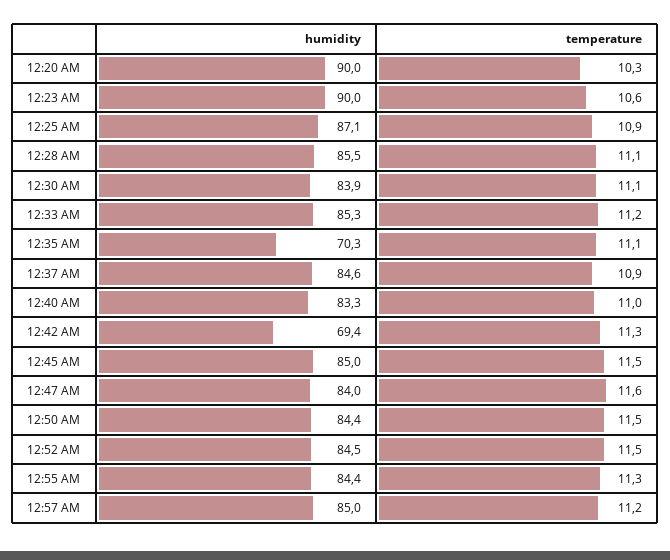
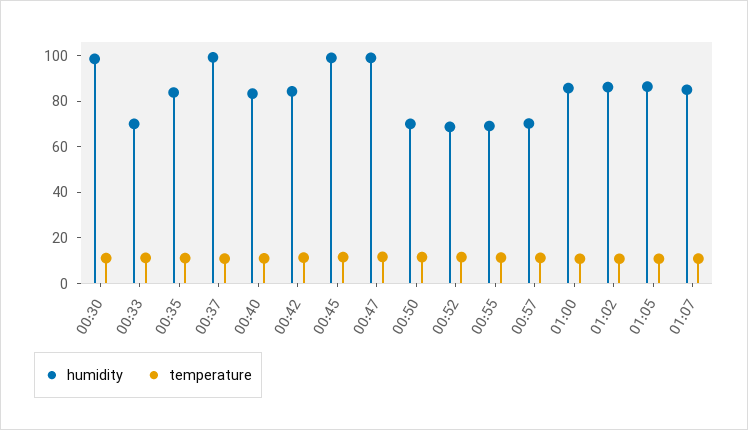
humidity, 12:20 AM: 90 -> none
temperature, 12:20 AM: 10.3 -> none
humidity, 12:23 AM: 90 -> none
temperature, 12:23 AM: 10.6 -> none
humidity, 12:25 AM: 87.1 -> none
temperature, 12:25 AM: 10.9 -> none
humidity, 12:28 AM: 85.5 -> none
temperature, 12:28 AM: 11.1 -> none
humidity, 12:30 AM: 83.9 -> 100
humidity, 12:33 AM: 85.3 -> 70
humidity, 12:35 AM: 70.3 -> 85
humidity, 12:37 AM: 84.6 -> 100
humidity, 12:42 AM: 69.4 -> 85
humidity, 12:45 AM: 85 -> 100
humidity, 12:47 AM: 84 -> 100
humidity, 12:50 AM: 84.4 -> 70
humidity, 12:52 AM: 84.5 -> 70
humidity, 12:55 AM: 84.4 -> 70
humidity, 12:57 AM: 85 -> 70
humidity, 01:00: none -> 85
temperature, 01:00: none -> 10
humidity, 01:02: none -> 85
temperature, 01:02: none -> 10
humidity, 01:05: none -> 85
temperature, 01:05: none -> 10
humidity, 01:07: none -> 85
temperature, 01:07: none -> 10

